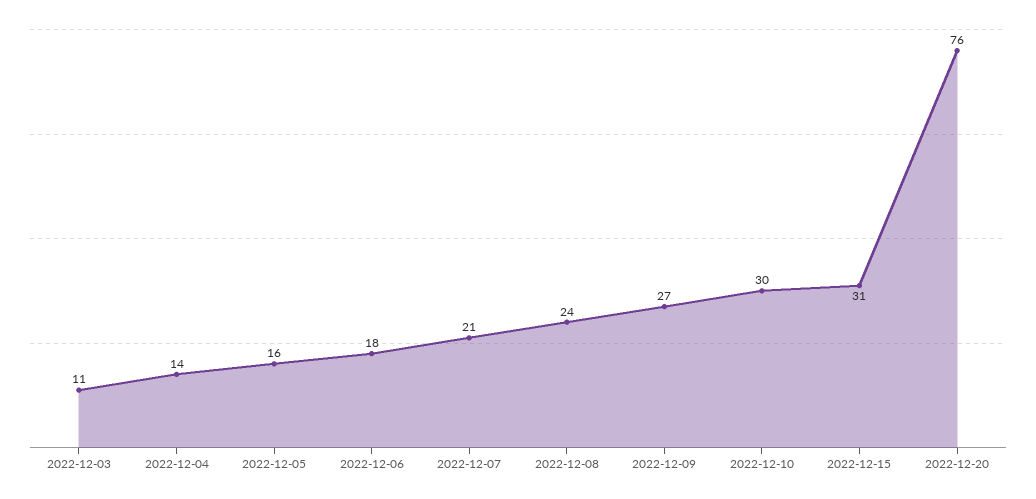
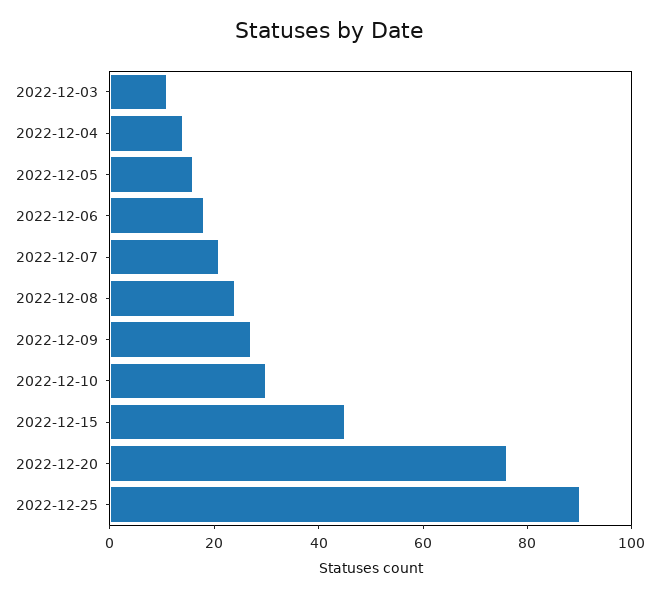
2022-12-15: 31 -> 45
2022-12-25: none -> 90

